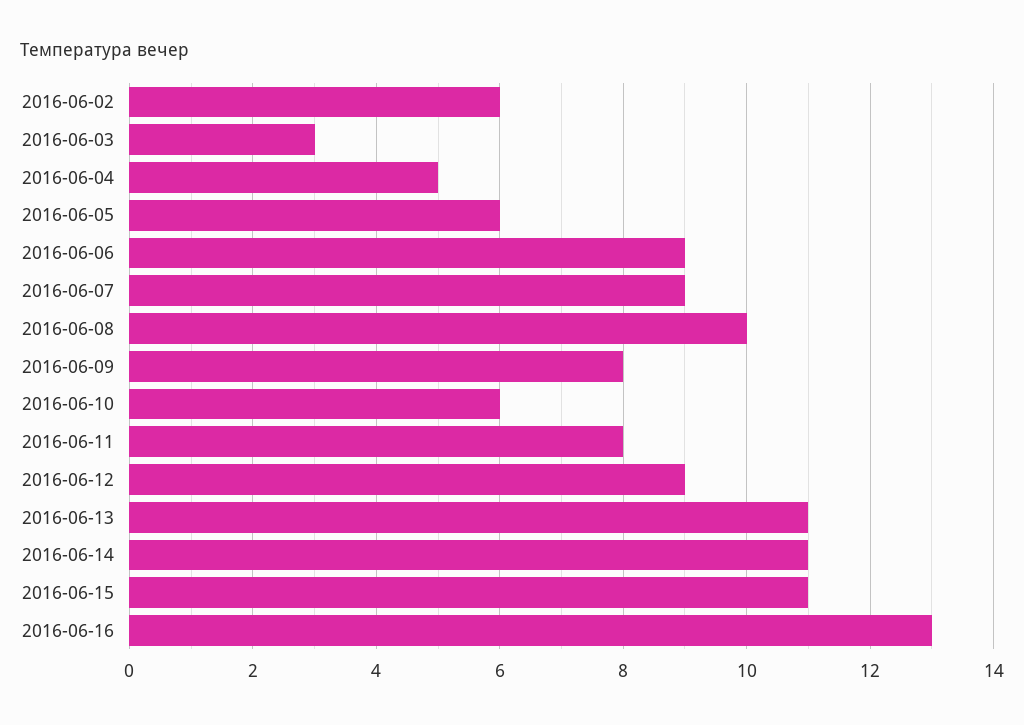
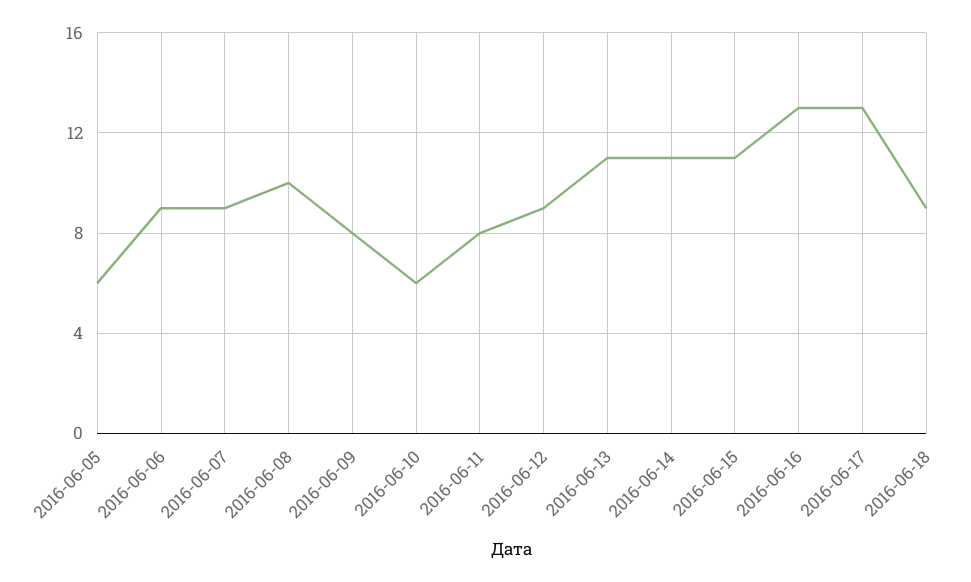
2016-06-02: 6 -> none
2016-06-03: 3 -> none
2016-06-04: 5 -> none
2016-06-17: none -> 13
2016-06-18: none -> 9

